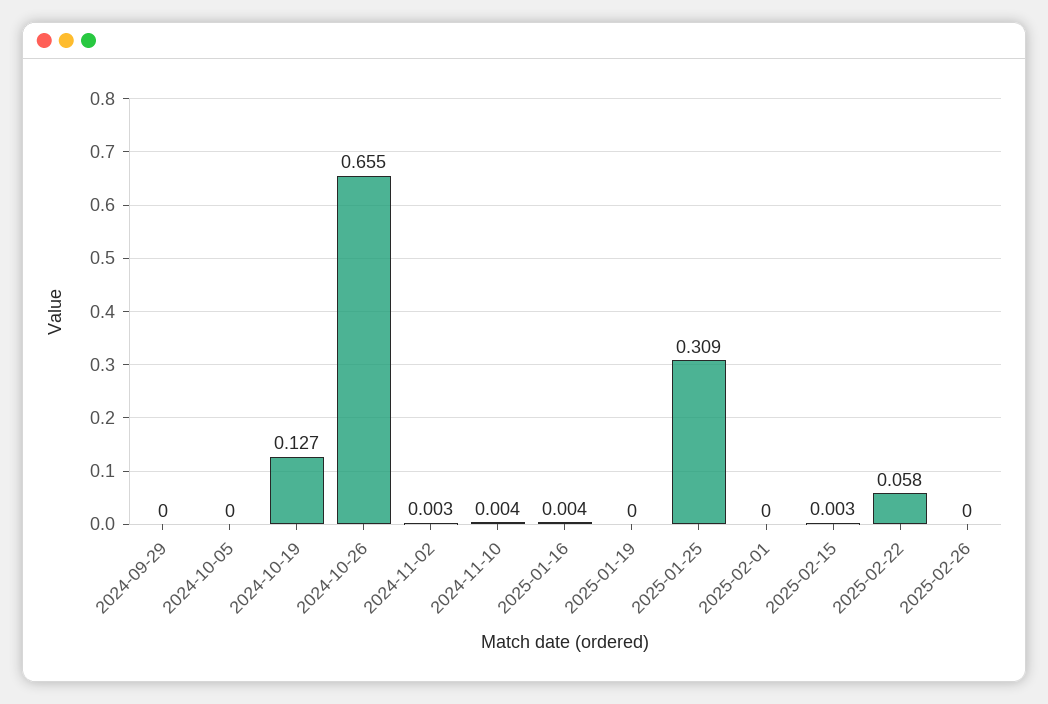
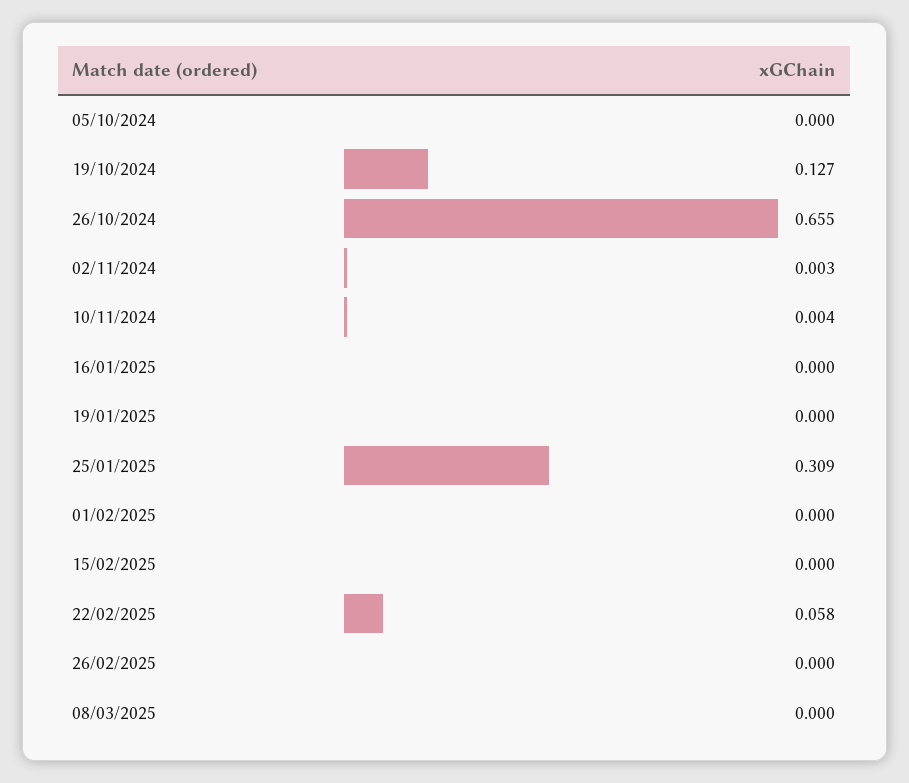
2024-09-29: 0 -> none
2025-01-16: 0.004 -> 0
2025-02-15: 0.003 -> 0
08/03/2025: none -> 0

